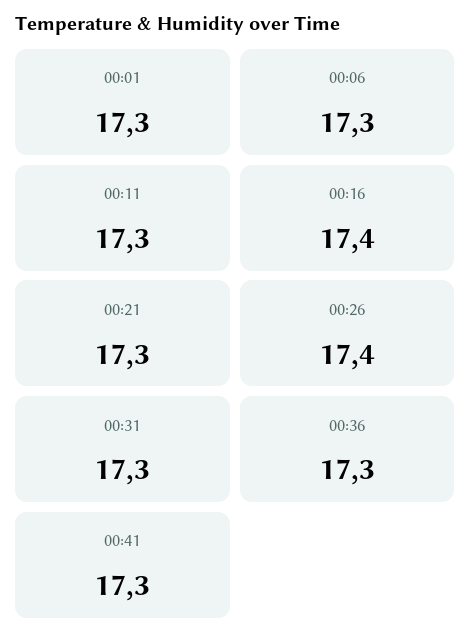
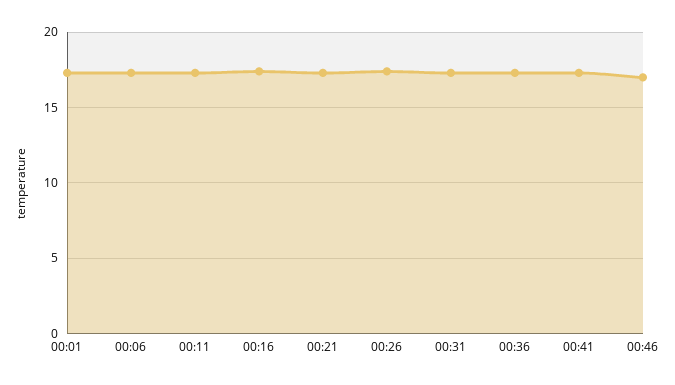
00:46: none -> 17

